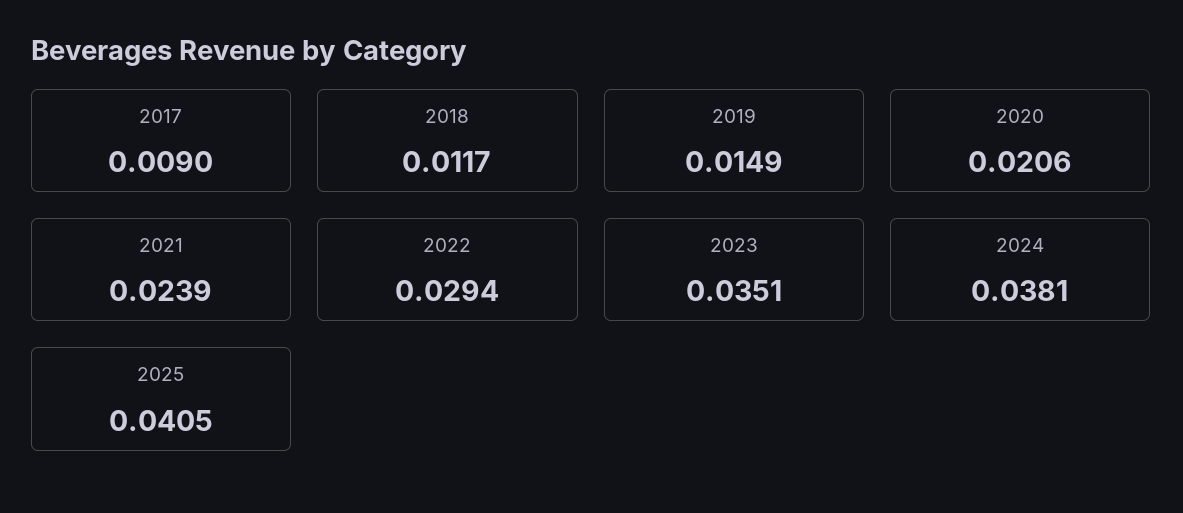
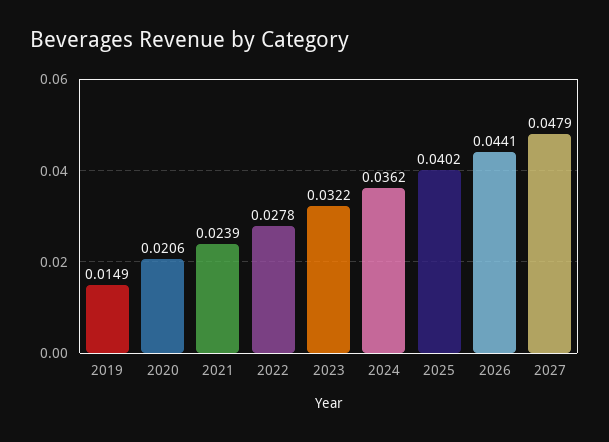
2017: 0.009 -> none
2018: 0.0117 -> none
2022: 0.0294 -> 0.0278
2023: 0.0351 -> 0.0322
2024: 0.0381 -> 0.0362
2025: 0.0405 -> 0.0402
2026: none -> 0.0441
2027: none -> 0.0479

